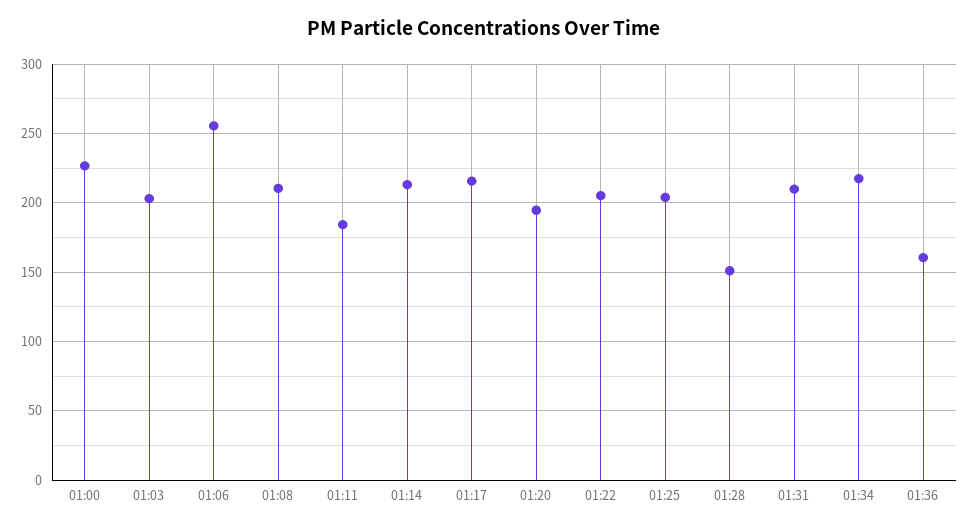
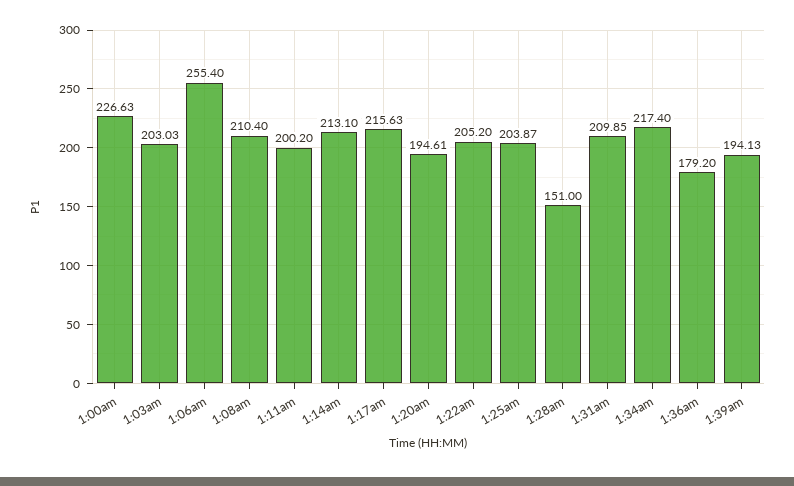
01:11: 185 -> 200.2
01:36: 160 -> 179.2
1:39am: none -> 194.13

